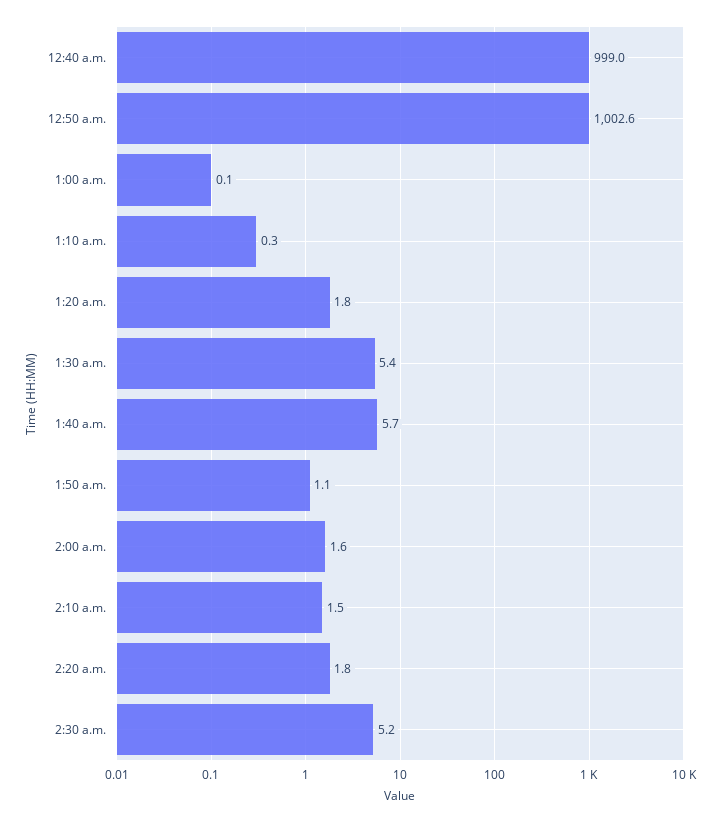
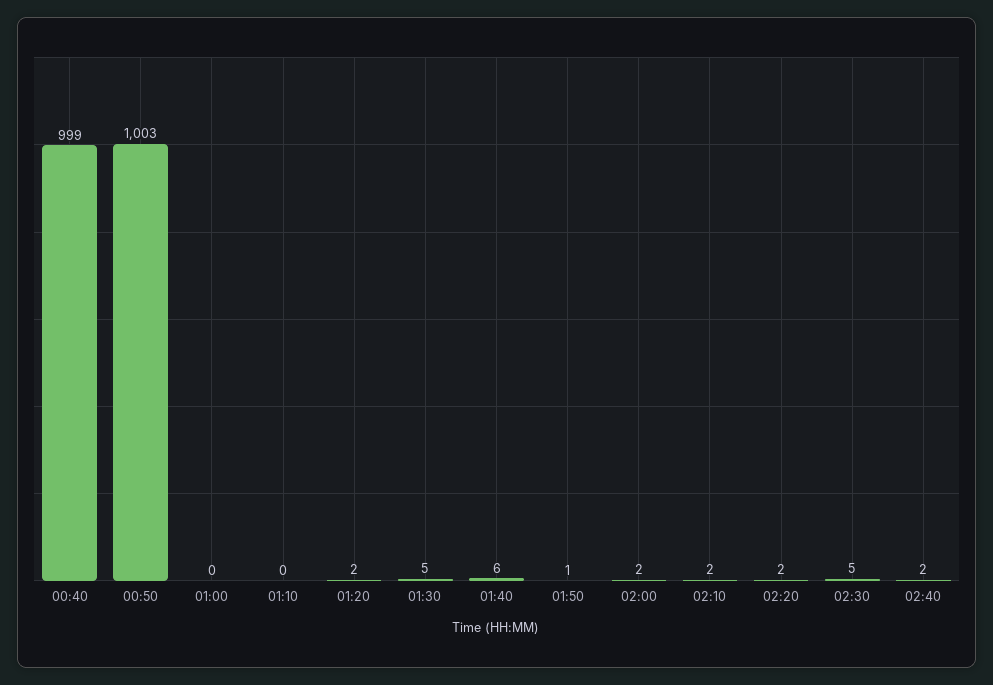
02:40: none -> 2

